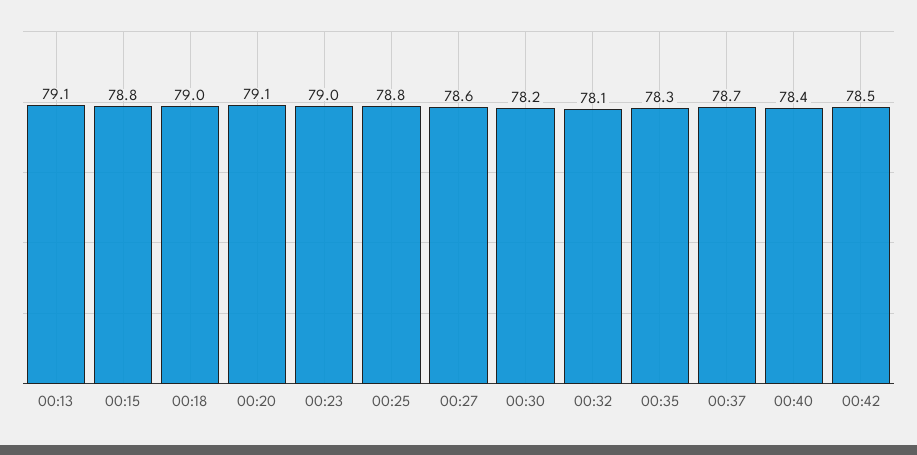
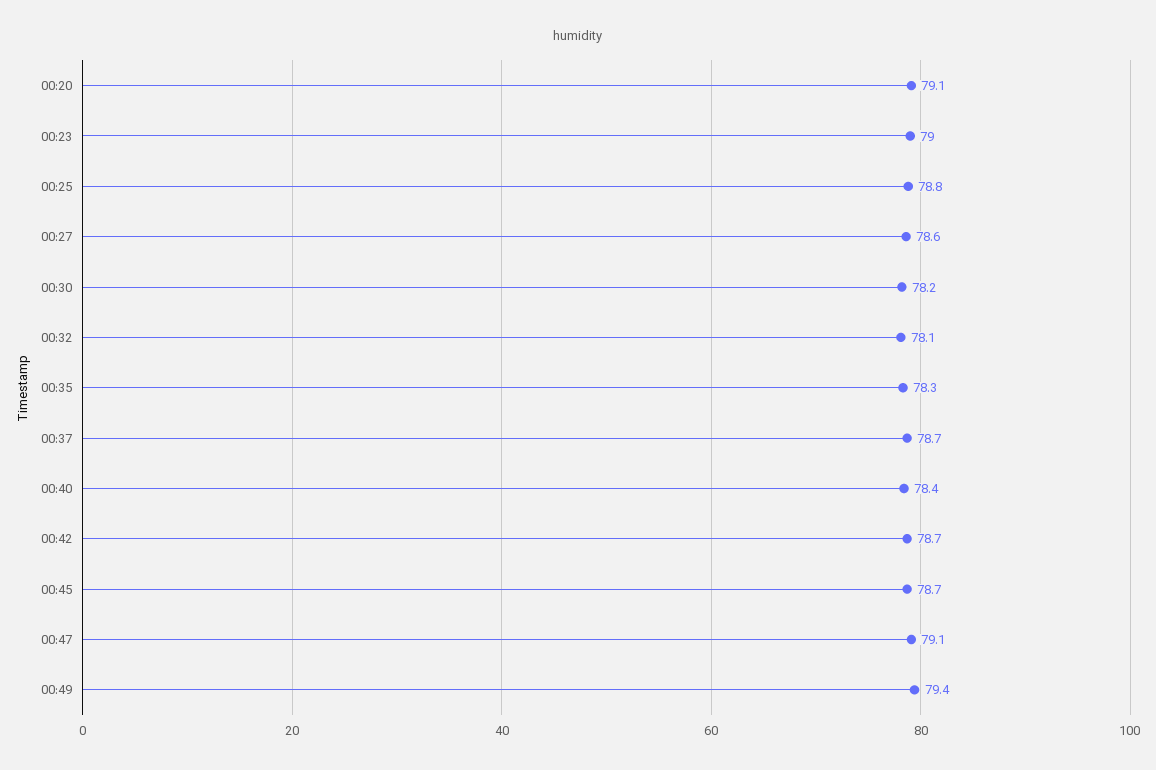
00:13: 79.1 -> none
00:15: 78.8 -> none
00:18: 79 -> none
00:42: 78.5 -> 78.7
00:45: none -> 78.7
00:47: none -> 79.1
00:49: none -> 79.4

